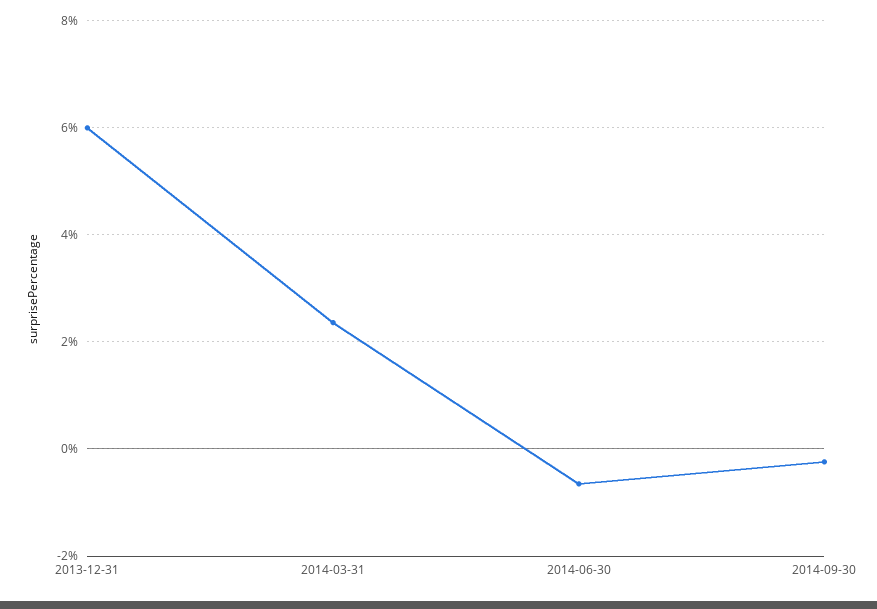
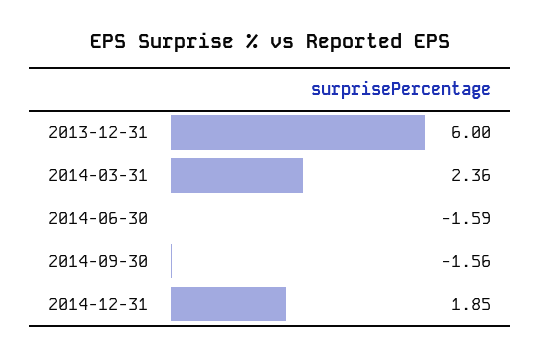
2014-06-30: -0.6 -> -1.59
2014-09-30: -0.2 -> -1.56
2014-12-31: none -> 1.85

